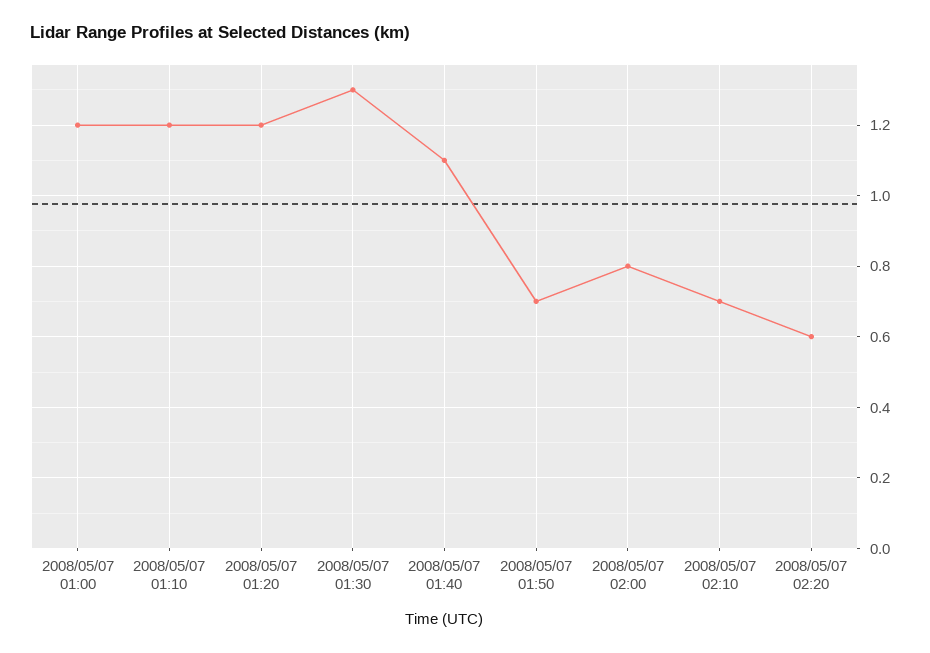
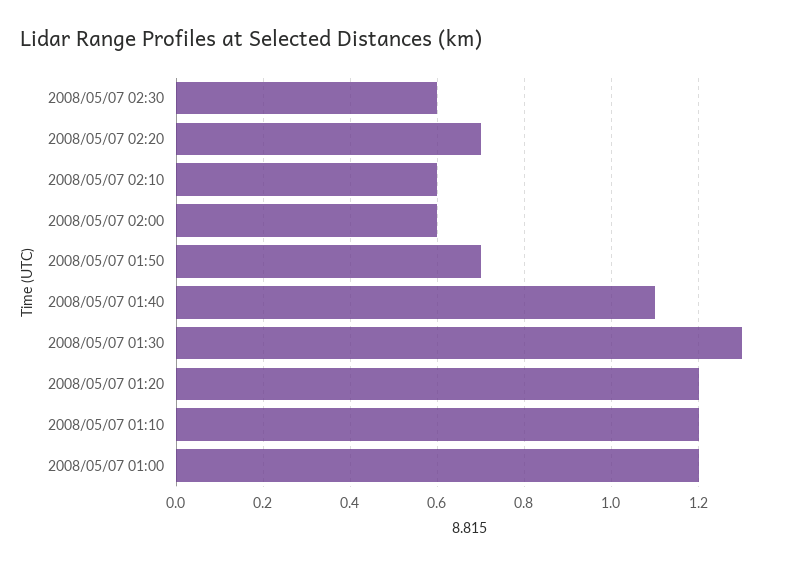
2008/05/07 02:00: 0.8 -> 0.6
2008/05/07 02:10: 0.7 -> 0.6
2008/05/07 02:20: 0.6 -> 0.7
2008/05/07 02:30: none -> 0.6

